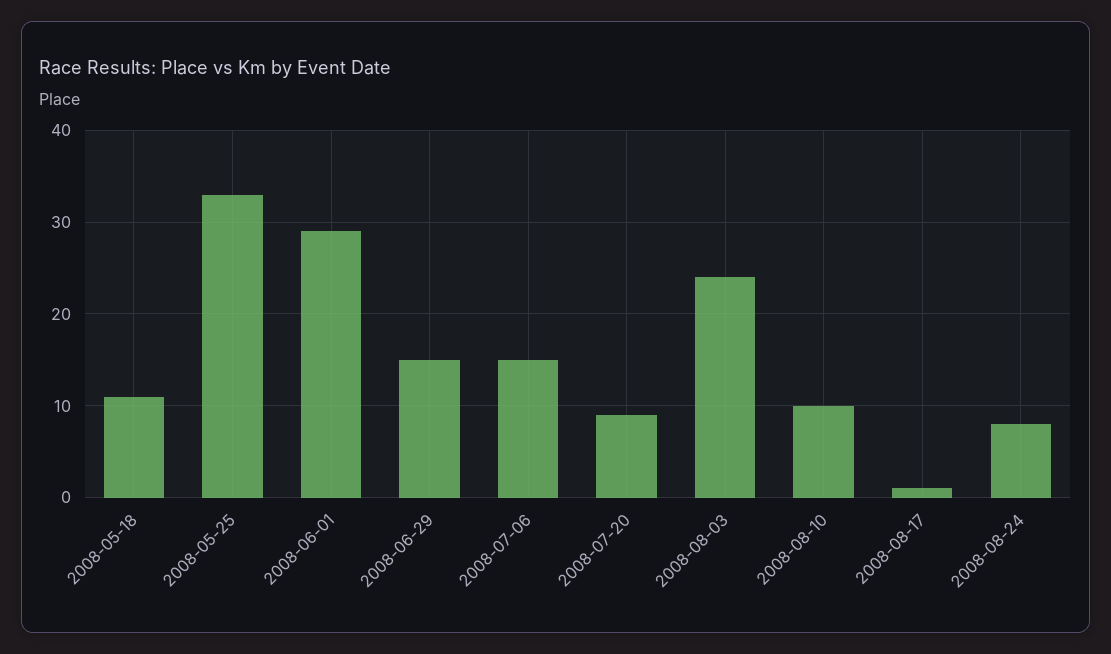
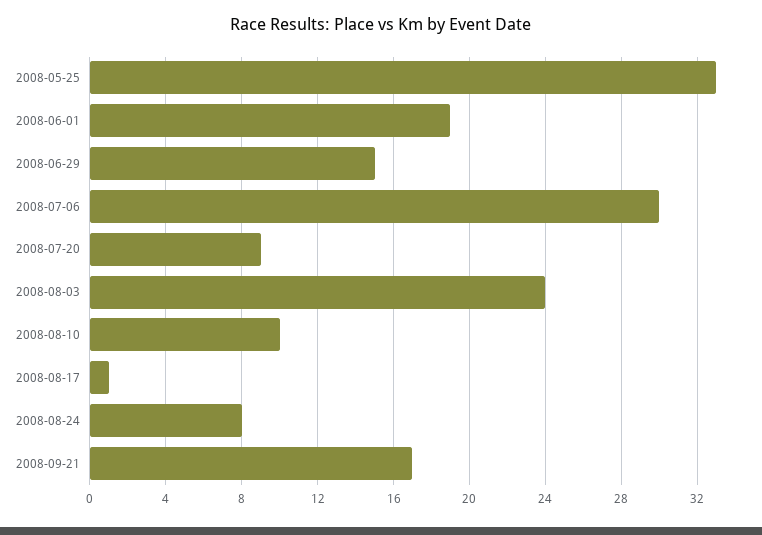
2008-05-18: 11 -> none
2008-06-01: 29 -> 19
2008-07-06: 15 -> 30
2008-09-21: none -> 17

